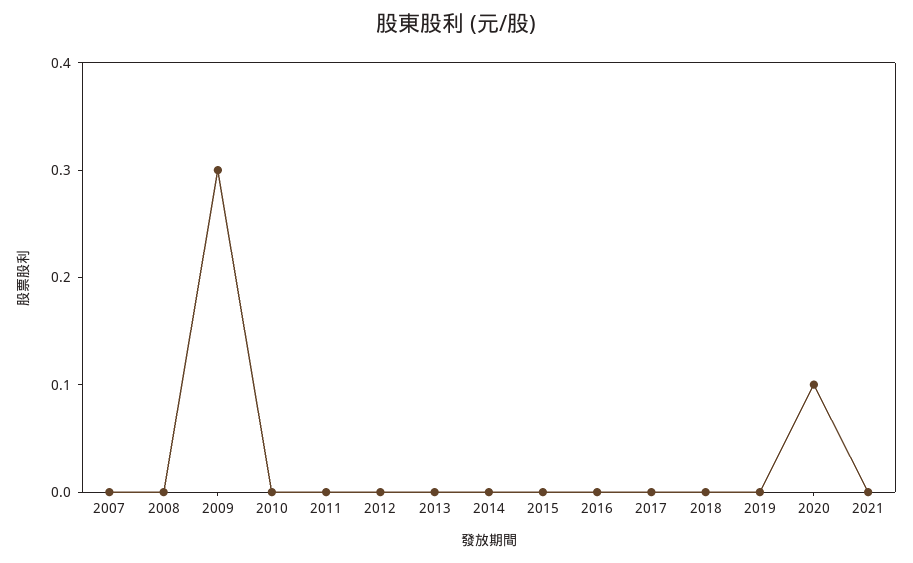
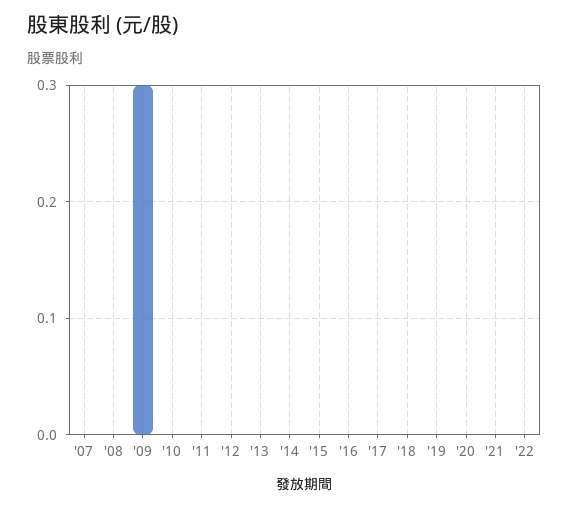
2020: 0.1 -> 0
'22: none -> 0

